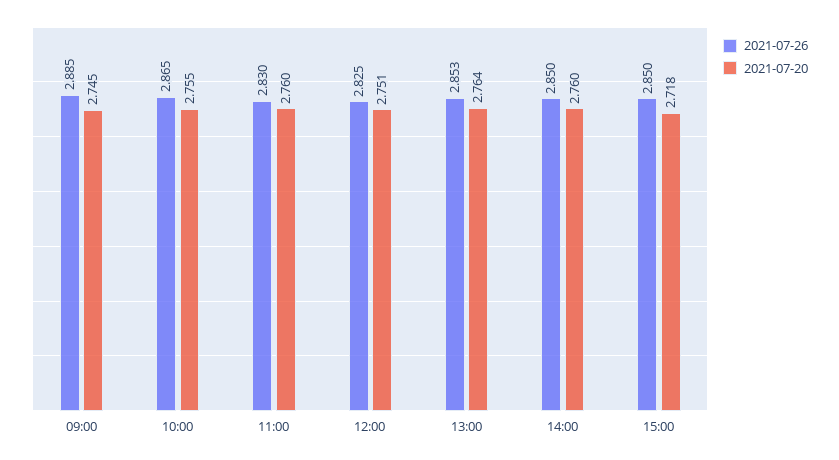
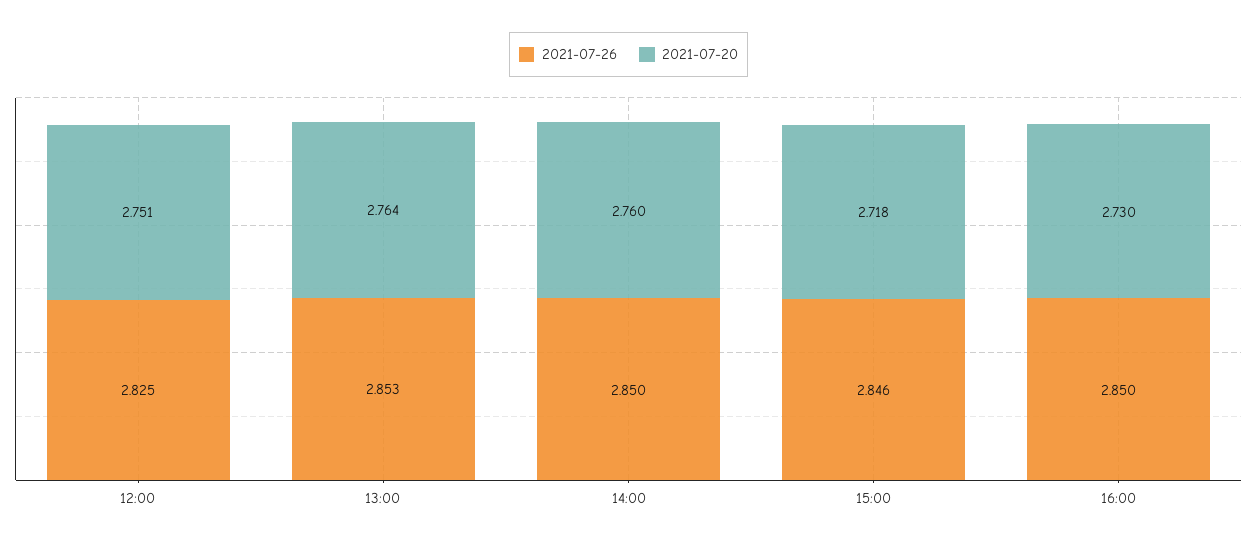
2021-07-26, 09:00: 2.885 -> none
2021-07-20, 09:00: 2.745 -> none
2021-07-26, 10:00: 2.865 -> none
2021-07-20, 10:00: 2.755 -> none
2021-07-26, 11:00: 2.83 -> none
2021-07-20, 11:00: 2.76 -> none
2021-07-26, 15:00: 2.85 -> 2.846
2021-07-26, 16:00: none -> 2.85
2021-07-20, 16:00: none -> 2.73

